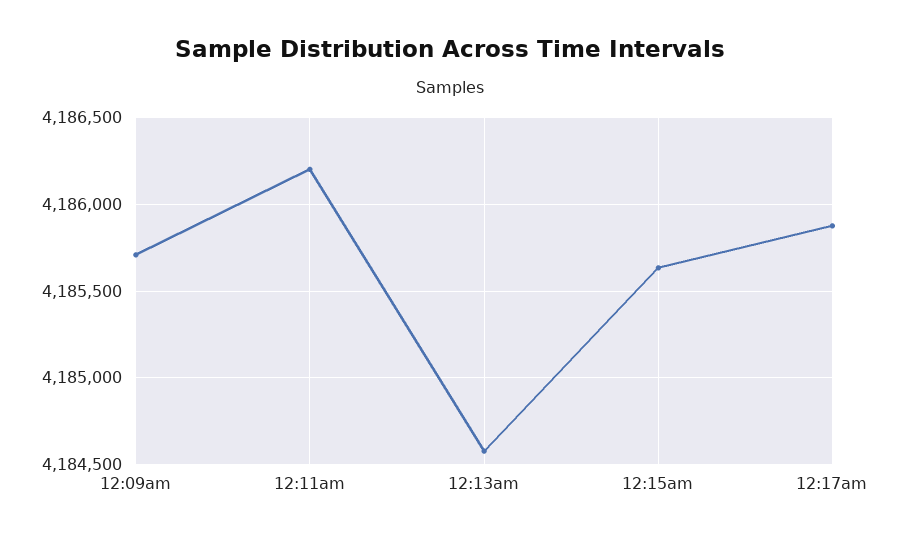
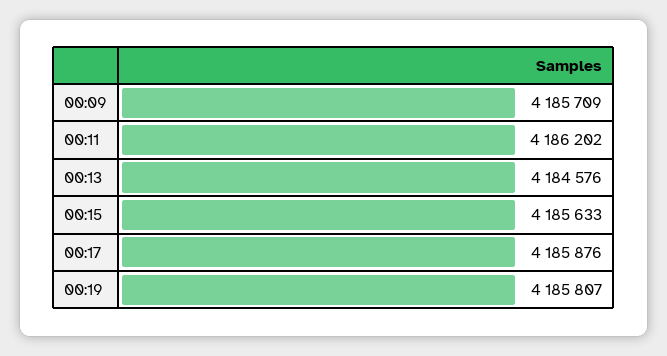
00:19: none -> 4185807

